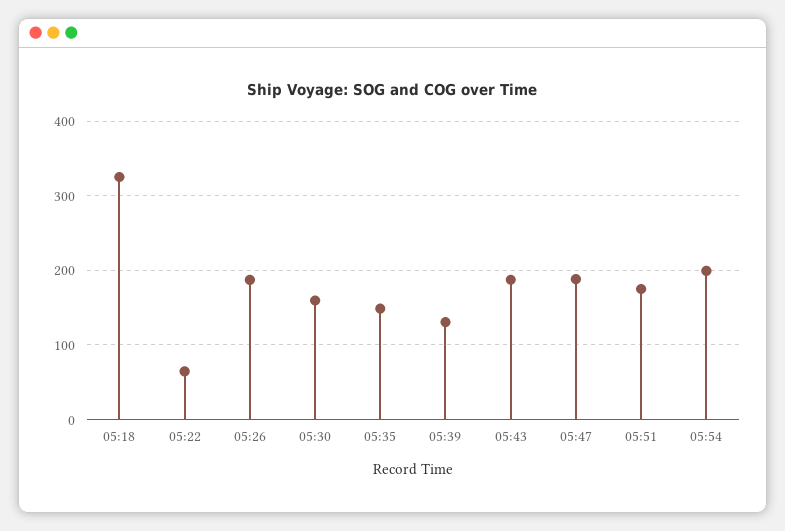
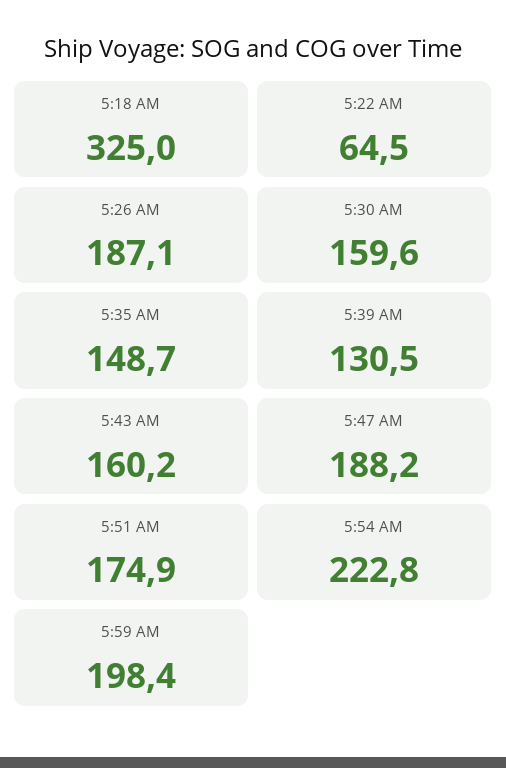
05:43: 190 -> 160.2
05:54: 200 -> 222.8
5:59 AM: none -> 198.4

